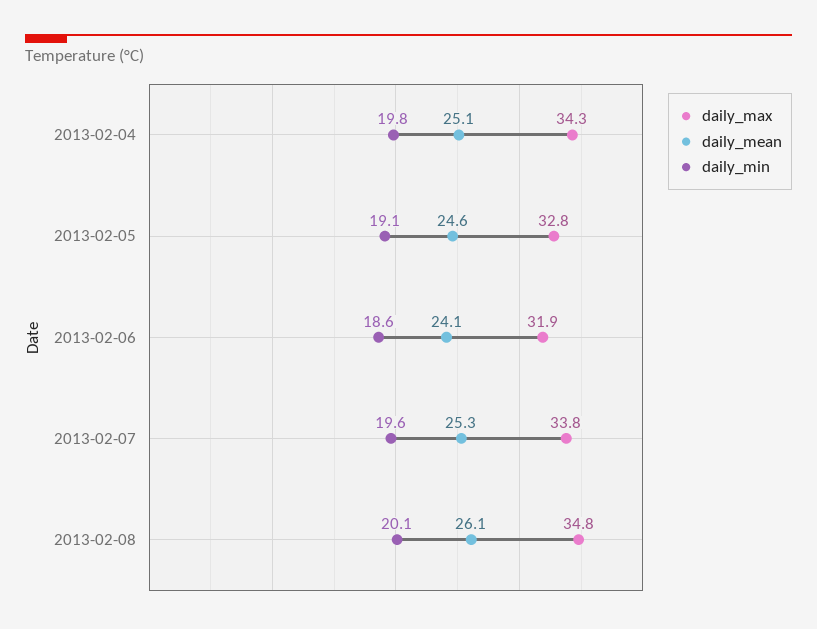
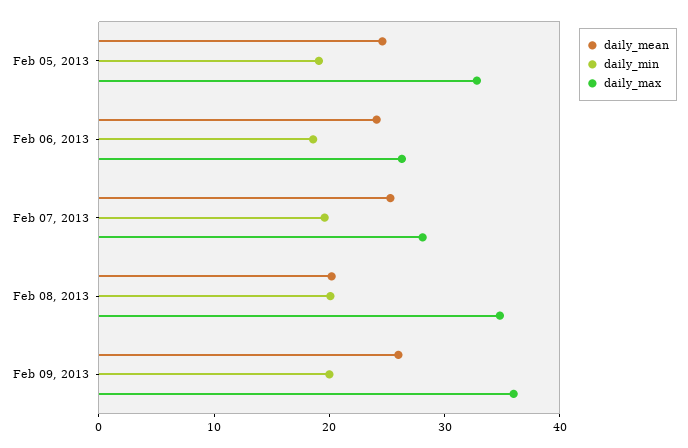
daily_max, 2013-02-04: 34.3 -> none
daily_mean, 2013-02-04: 25.1 -> none
daily_min, 2013-02-04: 19.8 -> none
daily_max, 2013-02-06: 31.9 -> 26
daily_max, 2013-02-07: 33.8 -> 28
daily_mean, 2013-02-08: 26.1 -> 20
daily_mean, Feb 09, 2013: none -> 26
daily_min, Feb 09, 2013: none -> 20
daily_max, Feb 09, 2013: none -> 36

